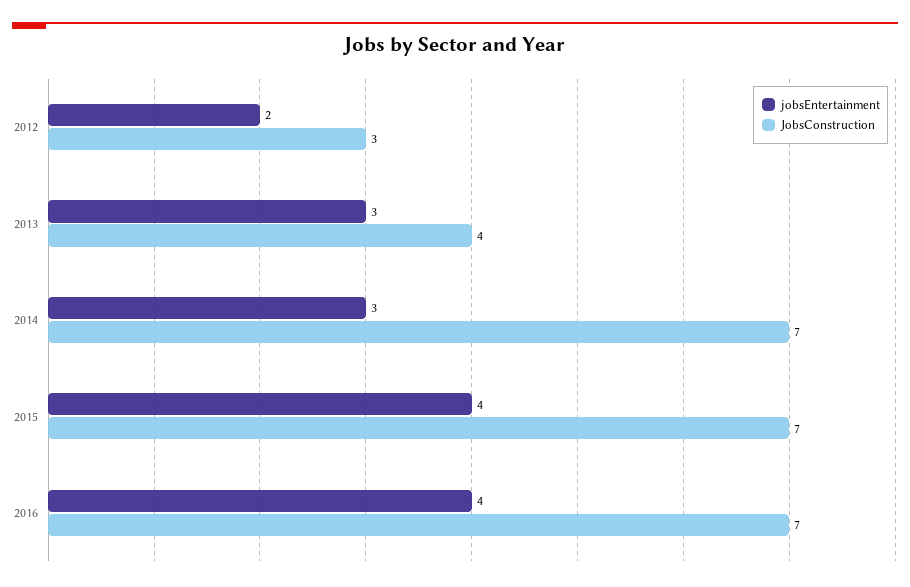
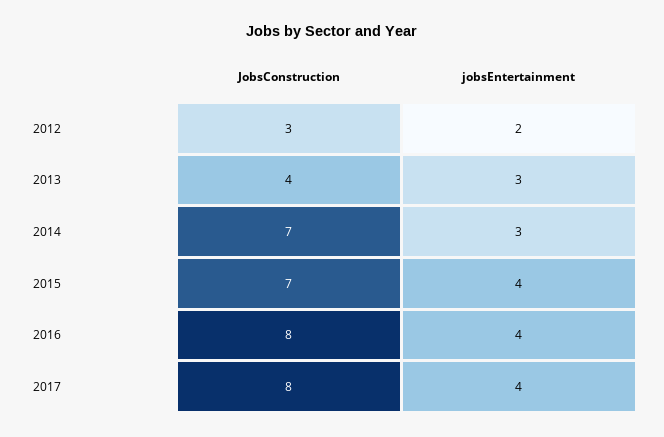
JobsConstruction, 2016: 7 -> 8
JobsConstruction, 2017: none -> 8
jobsEntertainment, 2017: none -> 4

